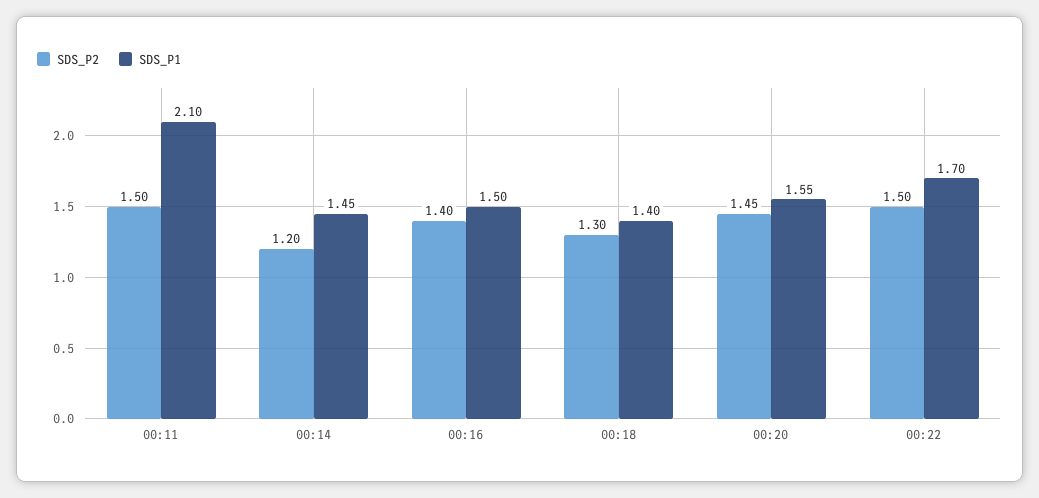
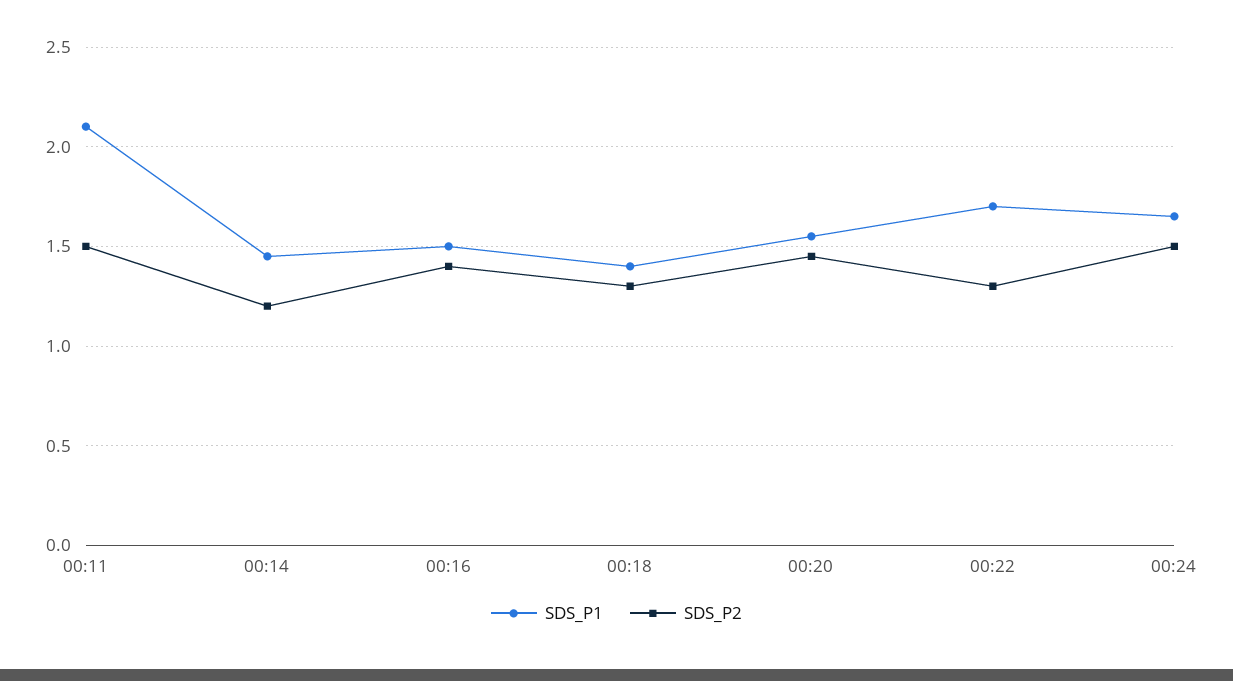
SDS_P2, 00:22: 1.5 -> 1.3
SDS_P1, 00:24: none -> 1.65
SDS_P2, 00:24: none -> 1.5

